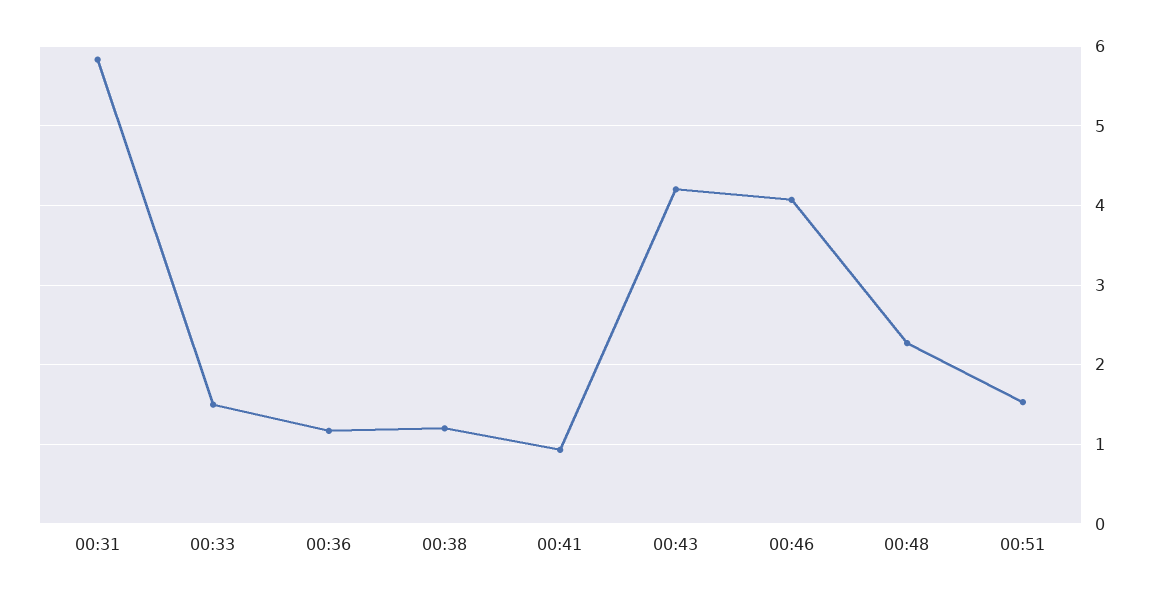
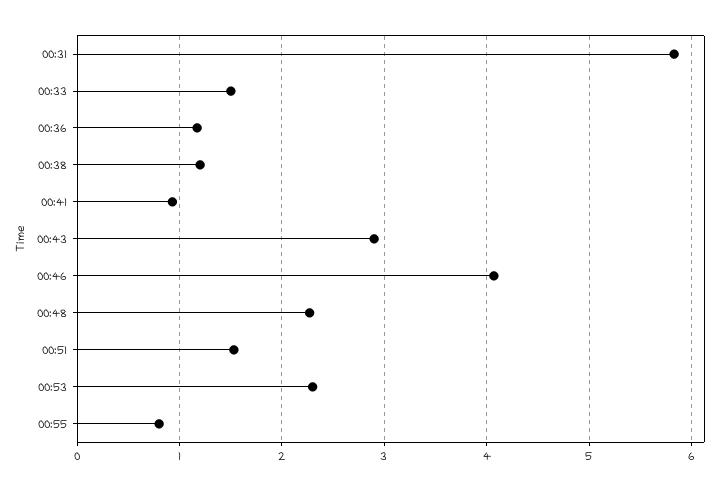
00:43: 4.2 -> 2.9
00:53: none -> 2.3
00:55: none -> 0.8

